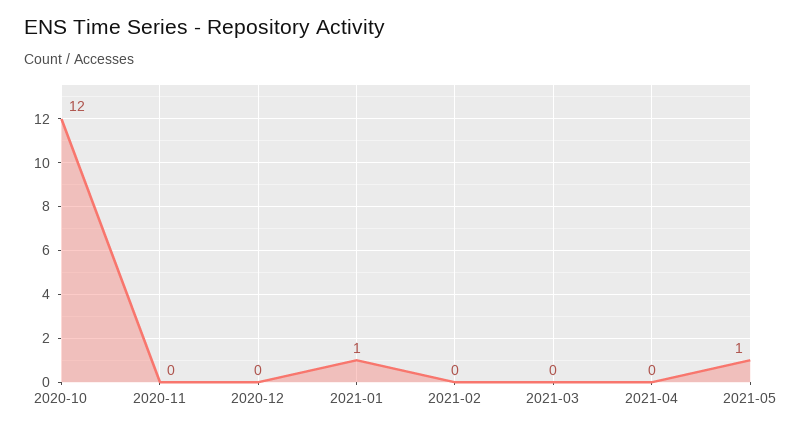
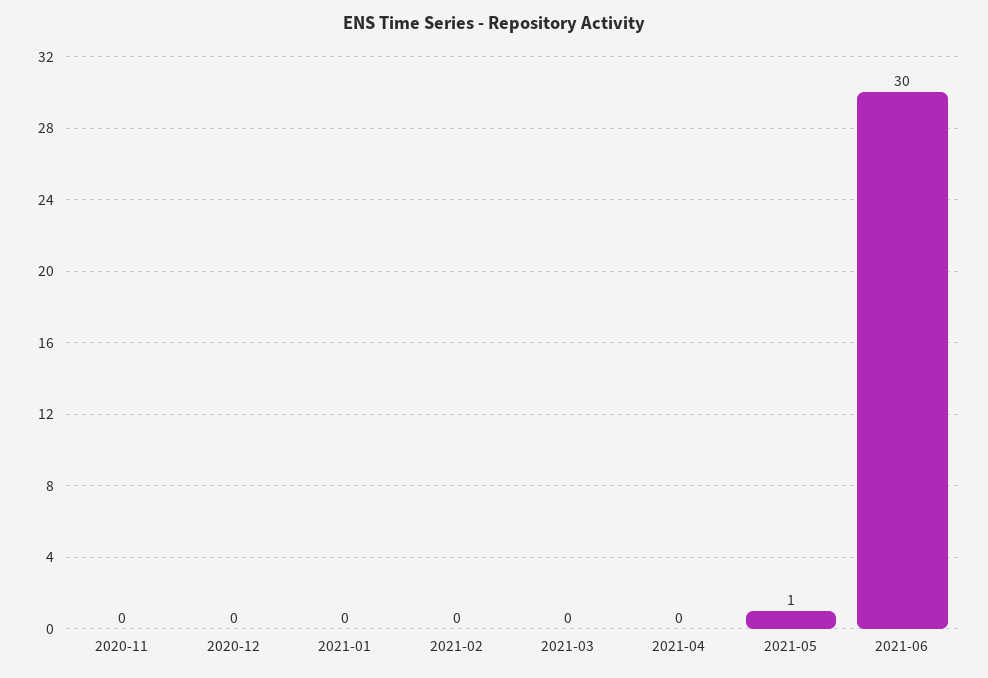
2020-10: 12 -> none
2021-01: 1 -> 0
2021-06: none -> 30

